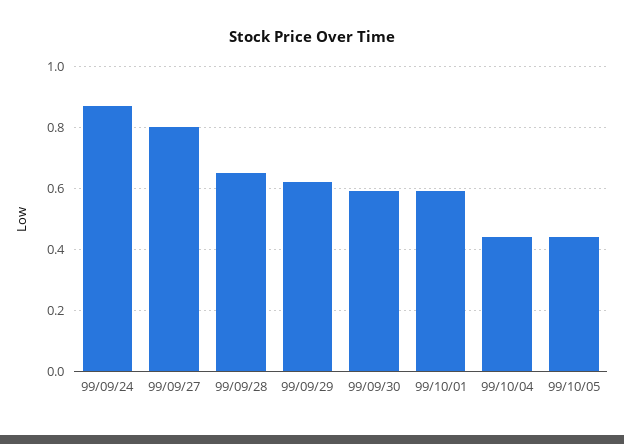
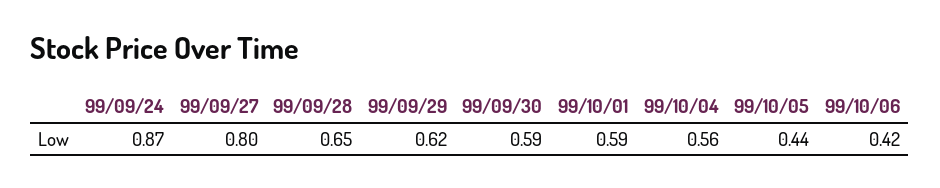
99/10/04: 0.45 -> 0.56
99/10/06: none -> 0.42

